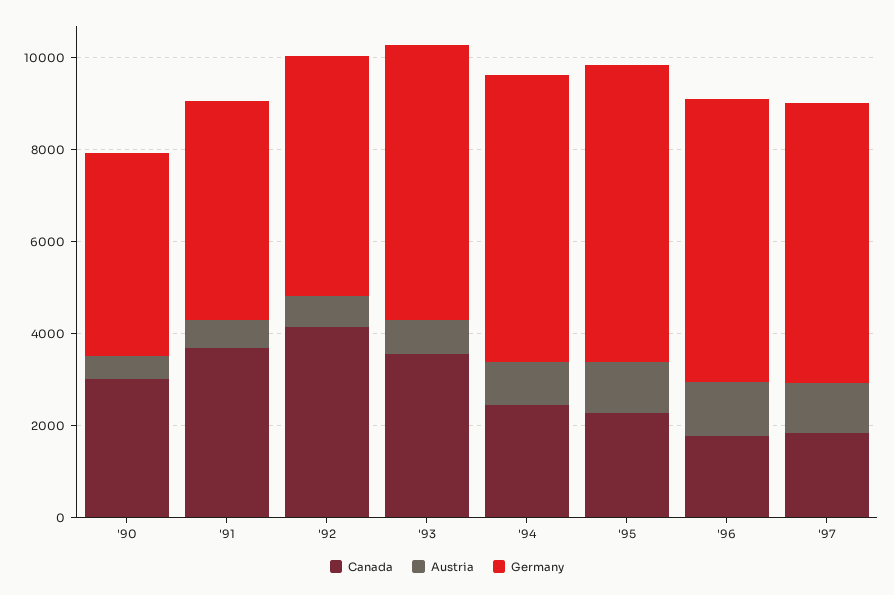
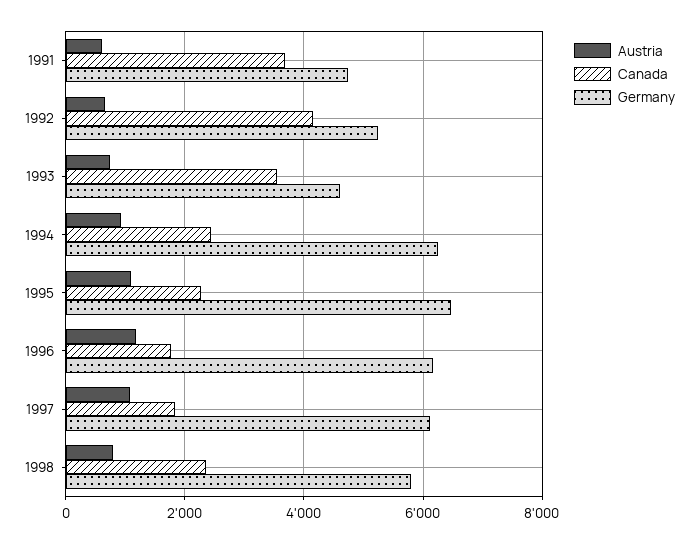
Canada, '90: 3000 -> none
Austria, '90: 500 -> none
Germany, '90: 4500 -> none
Germany, '93: 6000 -> 4600
Austria, 1998: none -> 800
Canada, 1998: none -> 2400
Germany, 1998: none -> 5800

